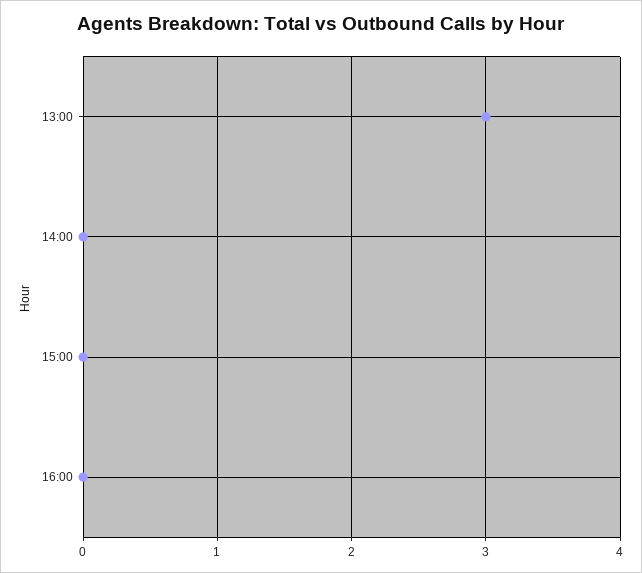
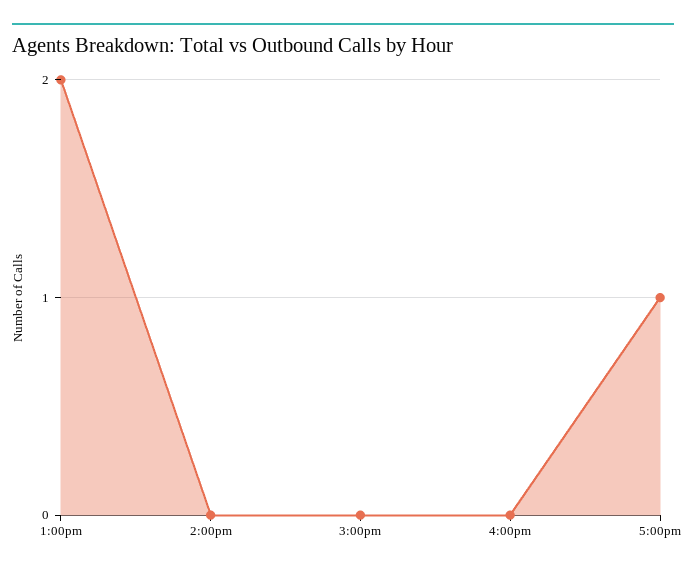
13:00: 3 -> 2
5:00pm: none -> 1

